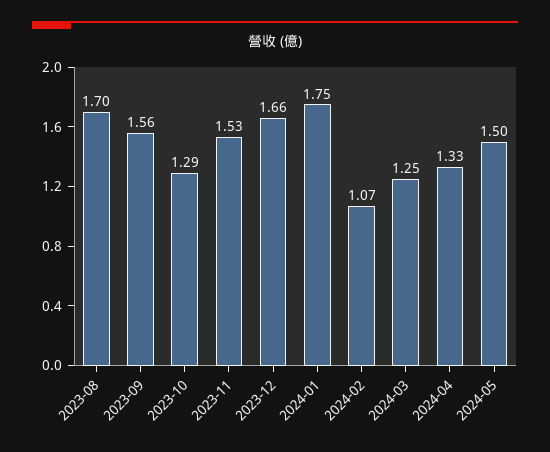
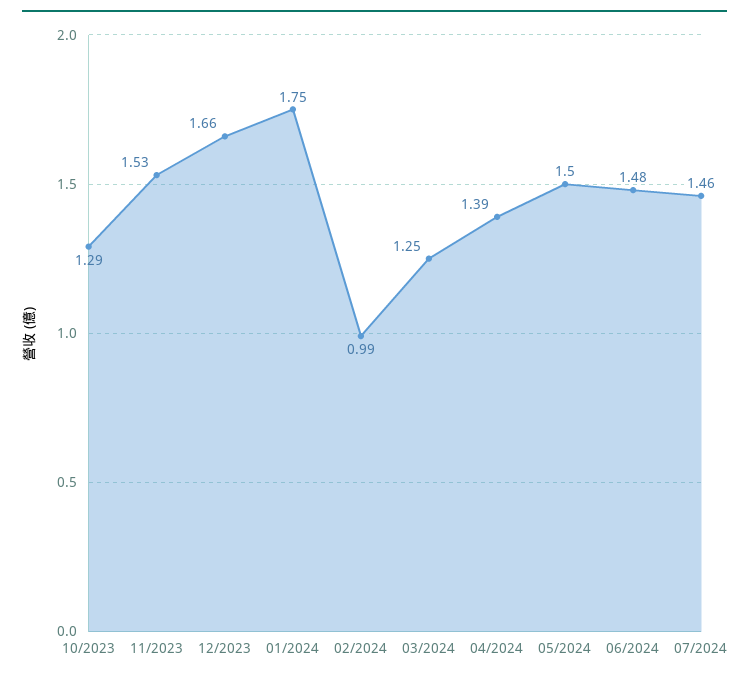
2023-08: 1.7 -> none
2023-09: 1.56 -> none
2024-02: 1.07 -> 0.99
2024-04: 1.33 -> 1.39
06/2024: none -> 1.48
07/2024: none -> 1.46

